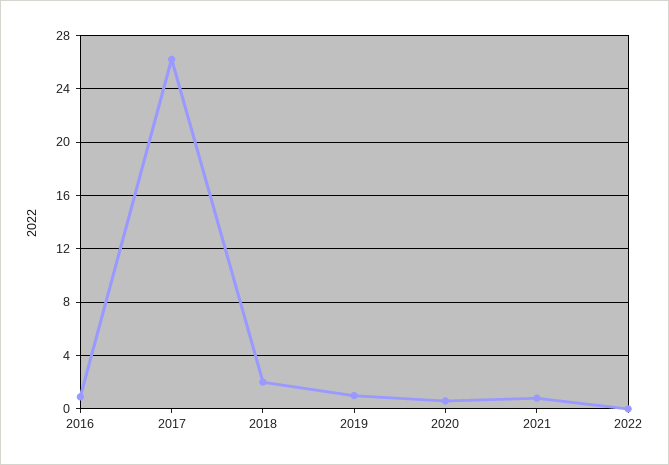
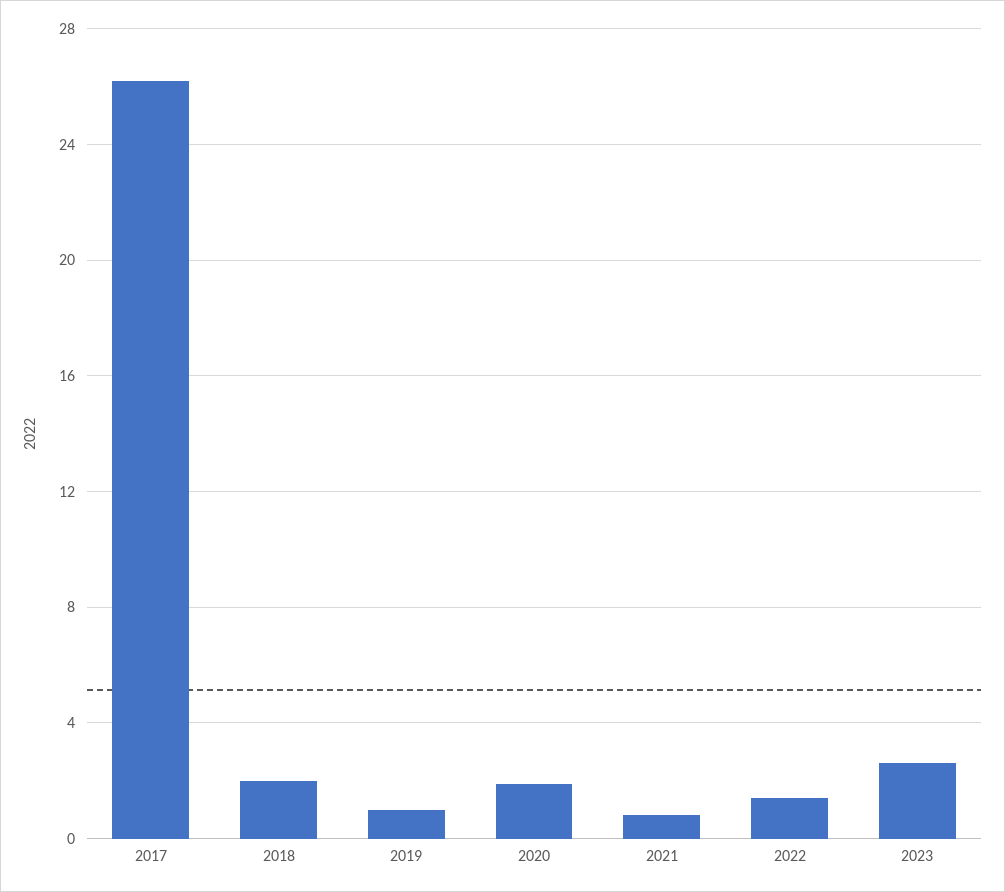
2016: 1 -> none
2020: 0.5 -> 2
2022: 0 -> 1.5
2023: none -> 2.5

